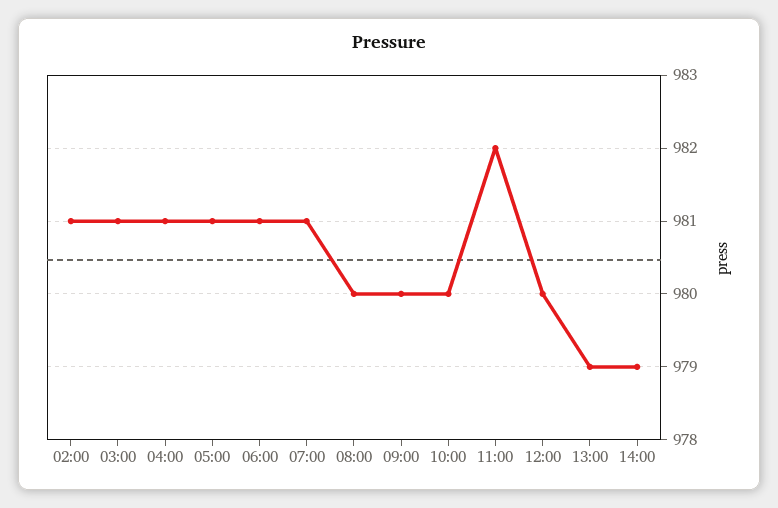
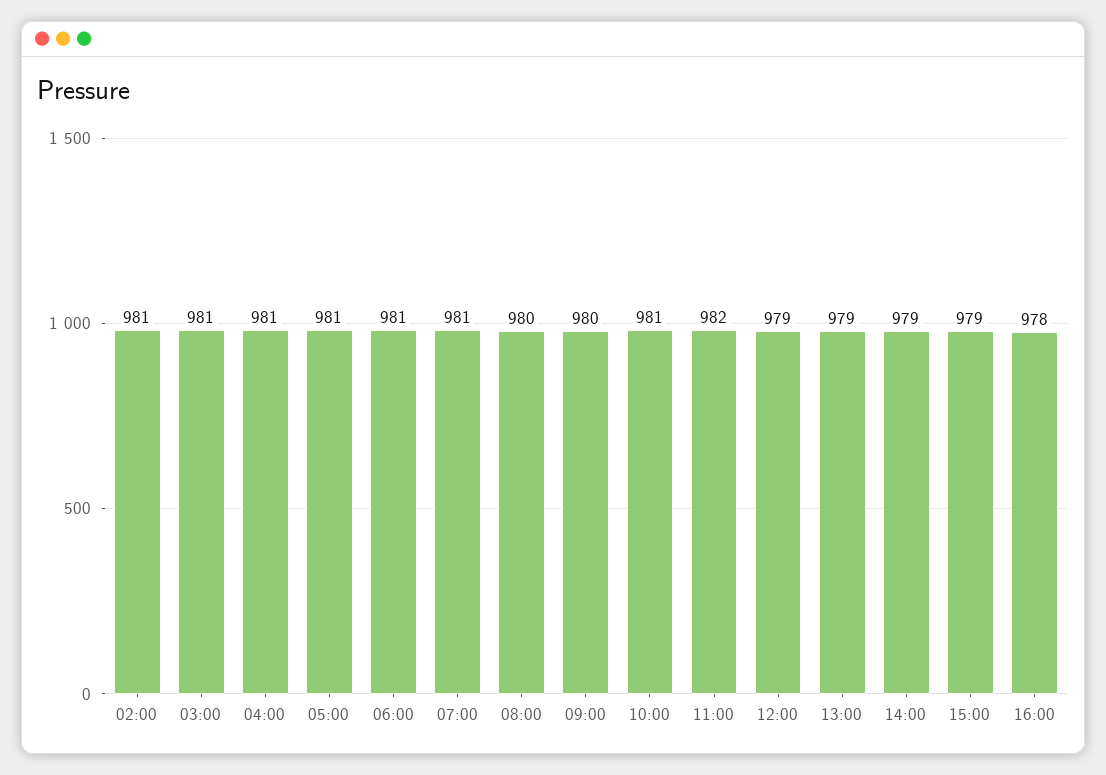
10:00: 980 -> 981
12:00: 980 -> 979
15:00: none -> 979
16:00: none -> 978

